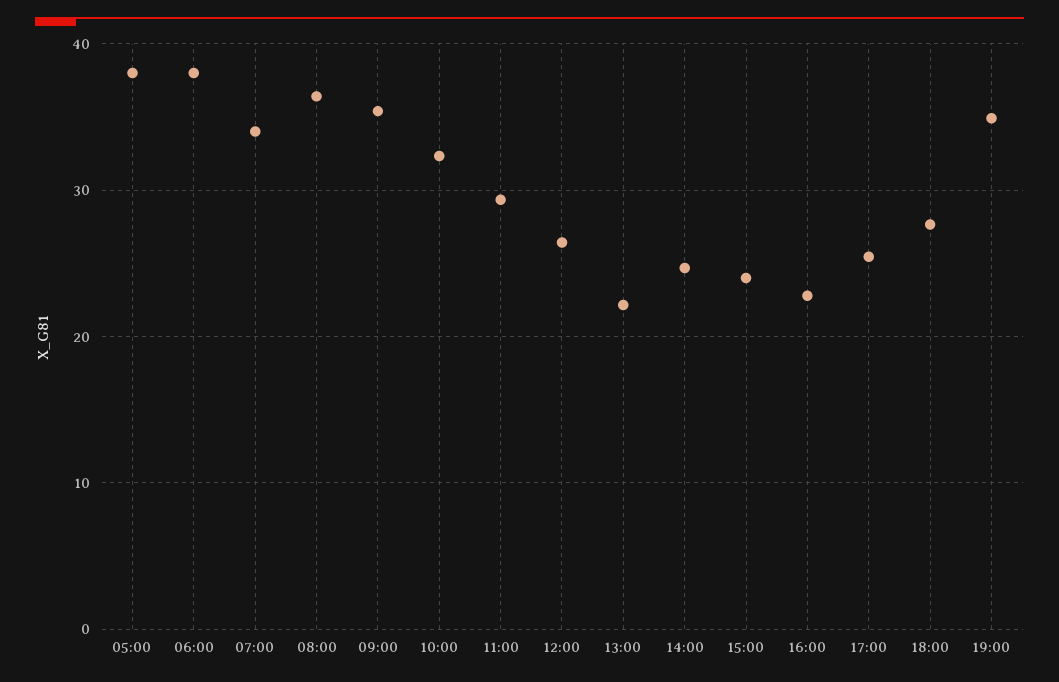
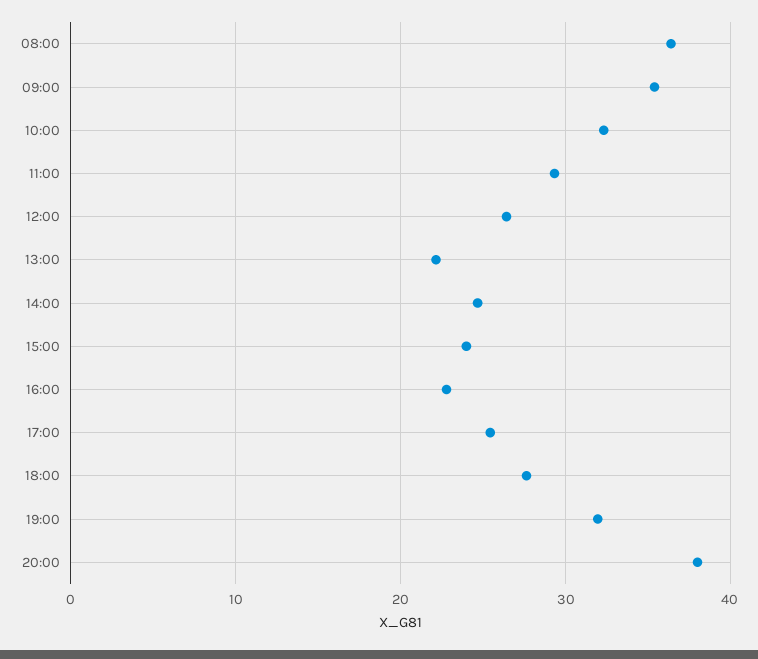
05:00: 38 -> none
06:00: 38 -> none
07:00: 34 -> none
19:00: 35 -> 32
20:00: none -> 38

